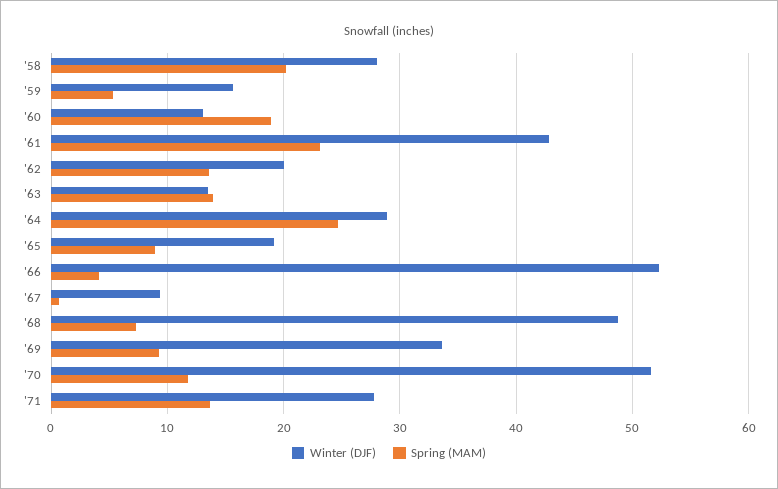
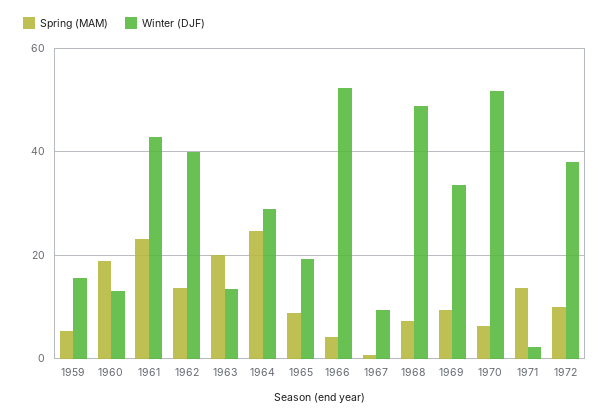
Winter (DJF), '58: 28 -> none
Spring (MAM), '58: 20 -> none
Winter (DJF), '62: 20 -> 40
Spring (MAM), '63: 14 -> 20
Spring (MAM), '70: 12 -> 6
Winter (DJF), '71: 28 -> 2
Spring (MAM), 1972: none -> 10
Winter (DJF), 1972: none -> 38

